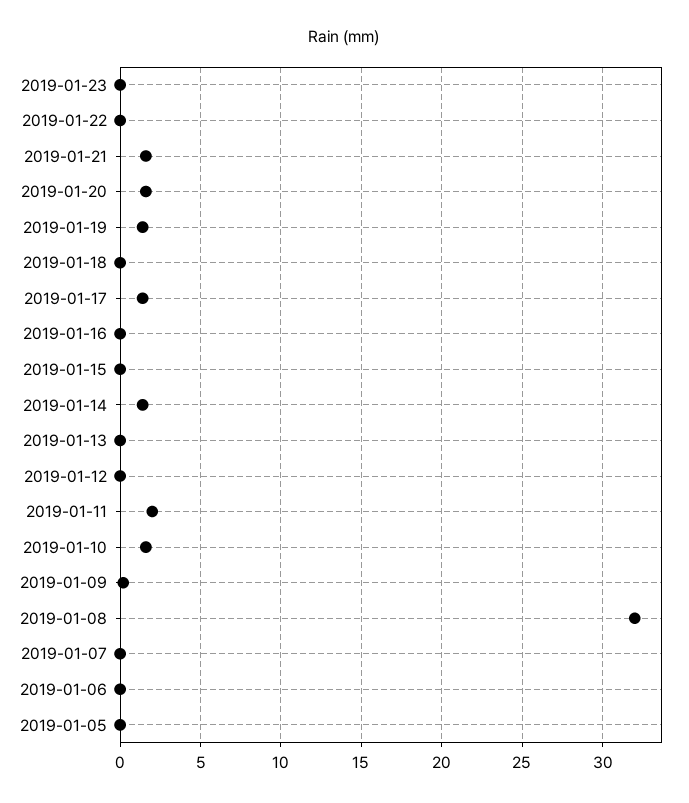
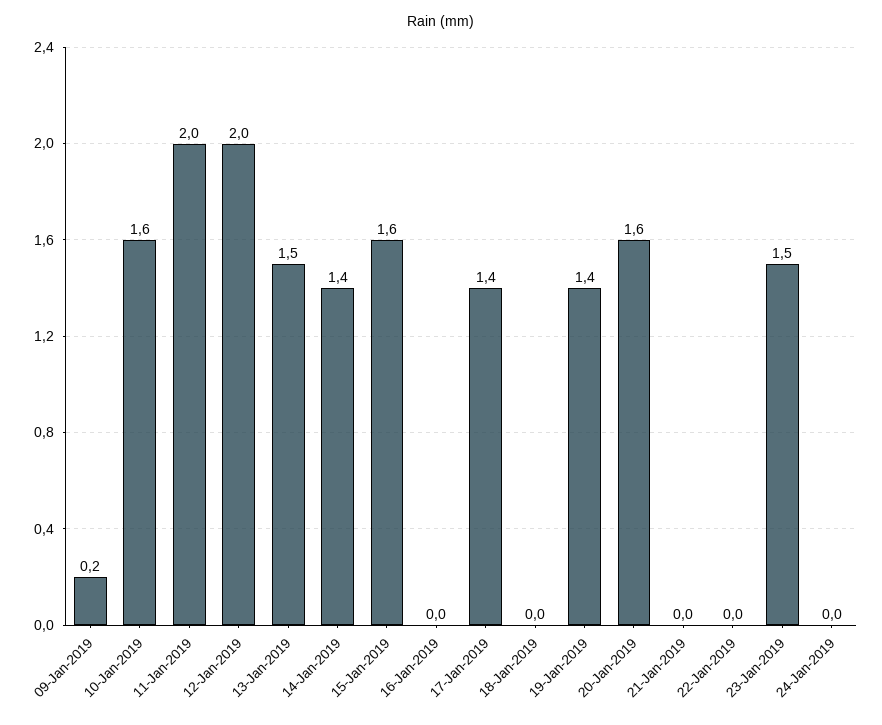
2019-01-23: 0 -> 1.5
2019-01-21: 1.5 -> 0
2019-01-15: 0 -> 1.6
2019-01-13: 0 -> 1.5
2019-01-12: 0 -> 2
2019-01-08: 32 -> none
2019-01-07: 0 -> none
2019-01-06: 0 -> none
2019-01-05: 0 -> none
24-Jan-2019: none -> 0

